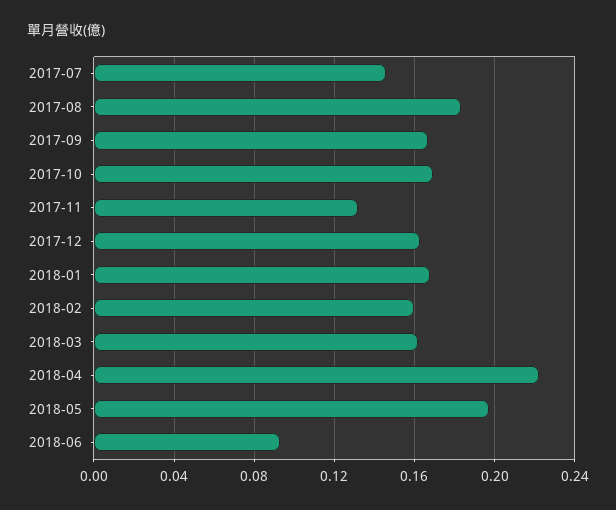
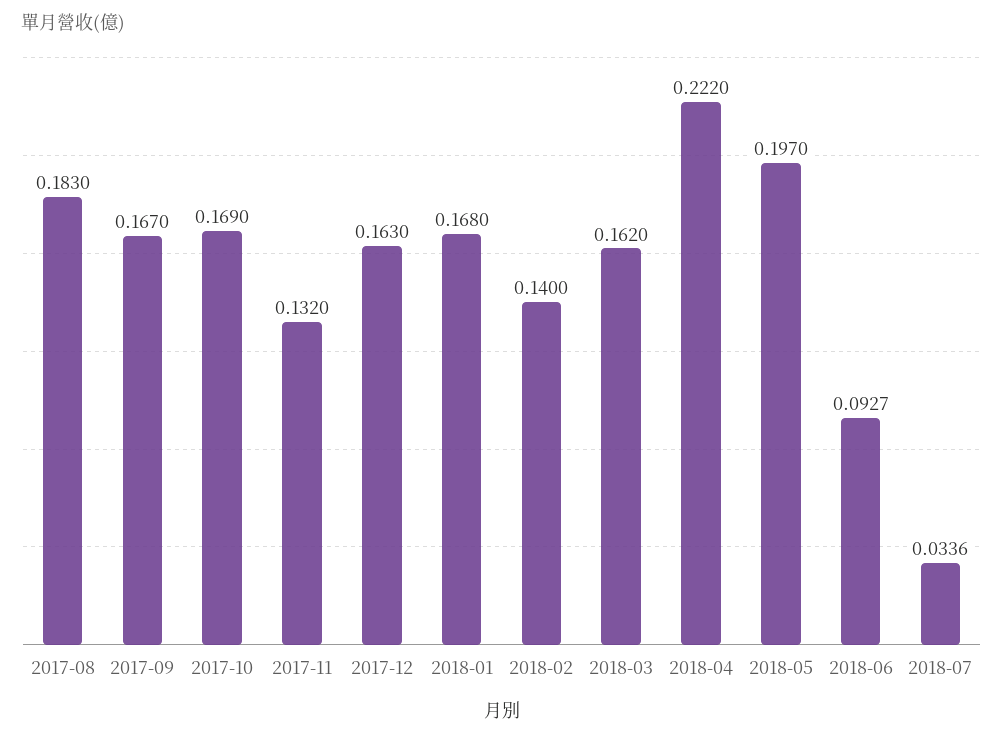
2017-07: 0.145 -> none
2018-02: 0.16 -> 0.14
2018-07: none -> 0.0336

